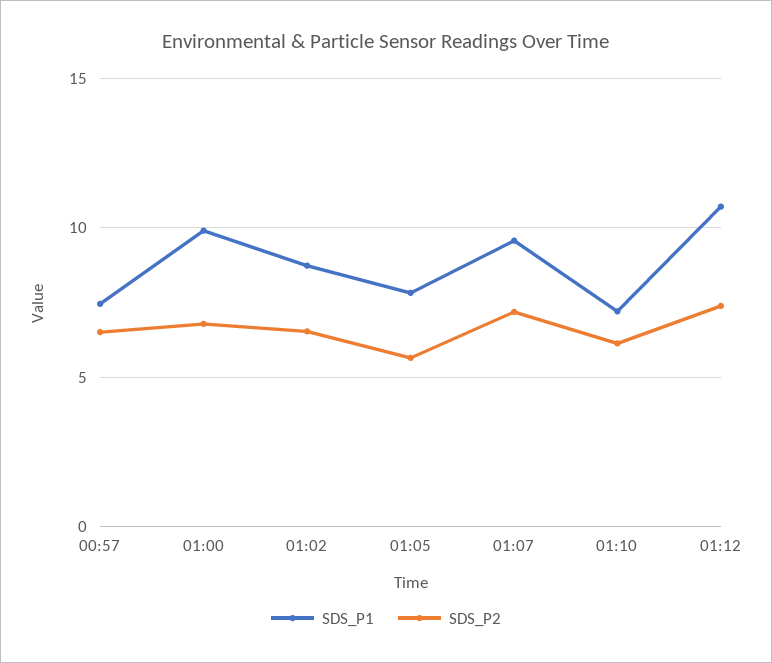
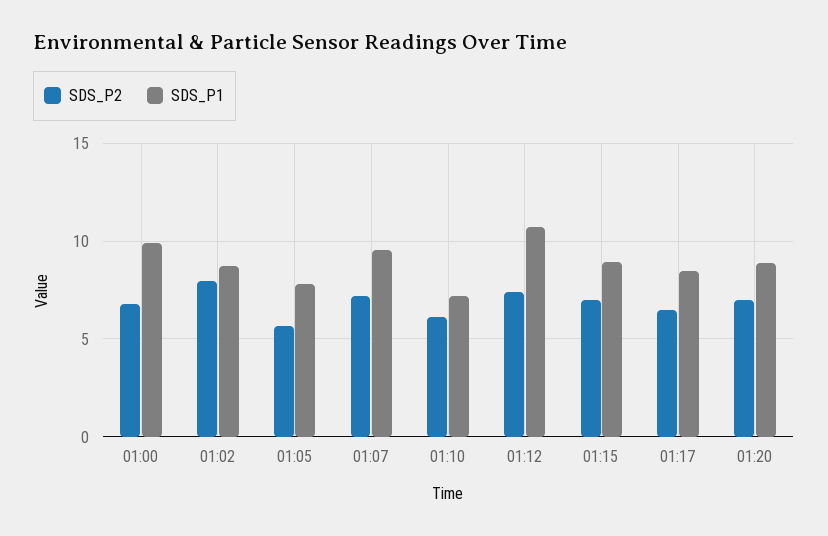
SDS_P1, 00:57: 7.5 -> none
SDS_P2, 00:57: 6.5 -> none
SDS_P2, 01:02: 6.5 -> 8
SDS_P2, 01:15: none -> 7
SDS_P1, 01:15: none -> 9
SDS_P2, 01:17: none -> 6.5
SDS_P1, 01:17: none -> 8.5
SDS_P2, 01:20: none -> 7
SDS_P1, 01:20: none -> 9

